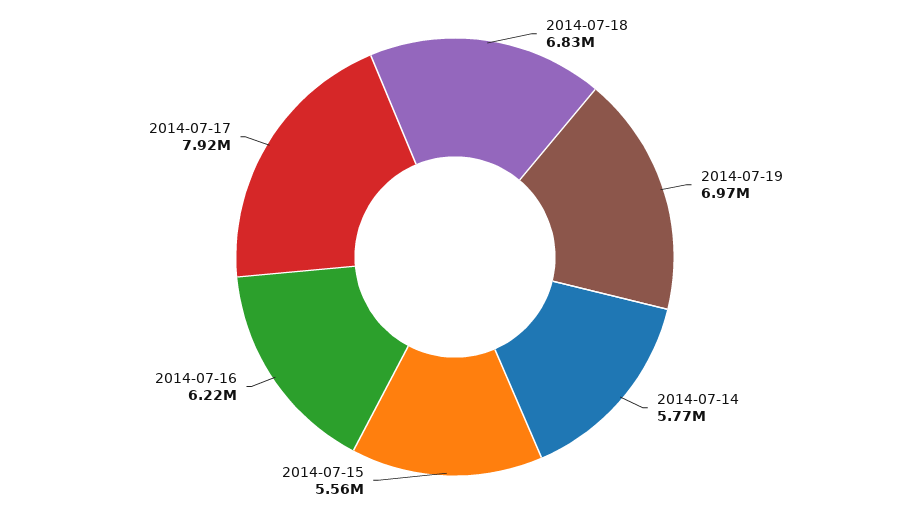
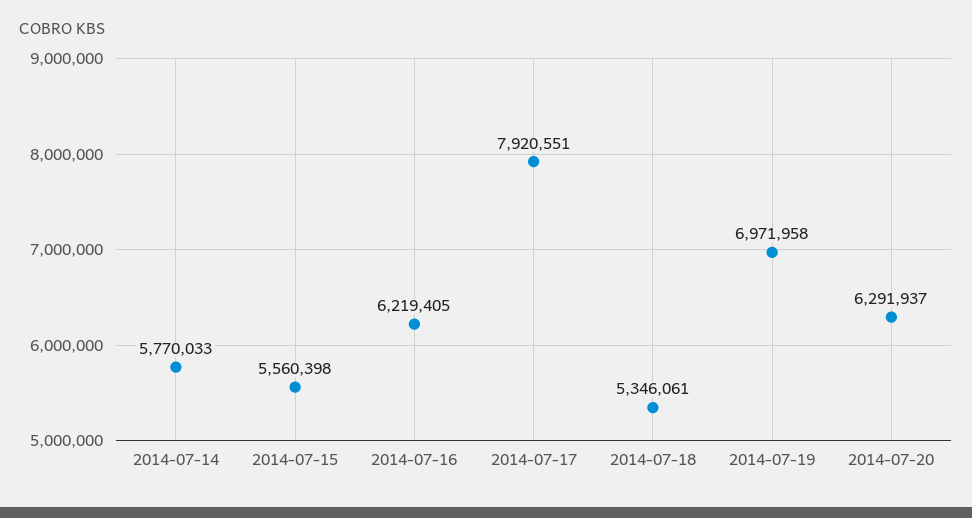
2014-07-18: 6830000 -> 5346061
2014-07-20: none -> 6291937

